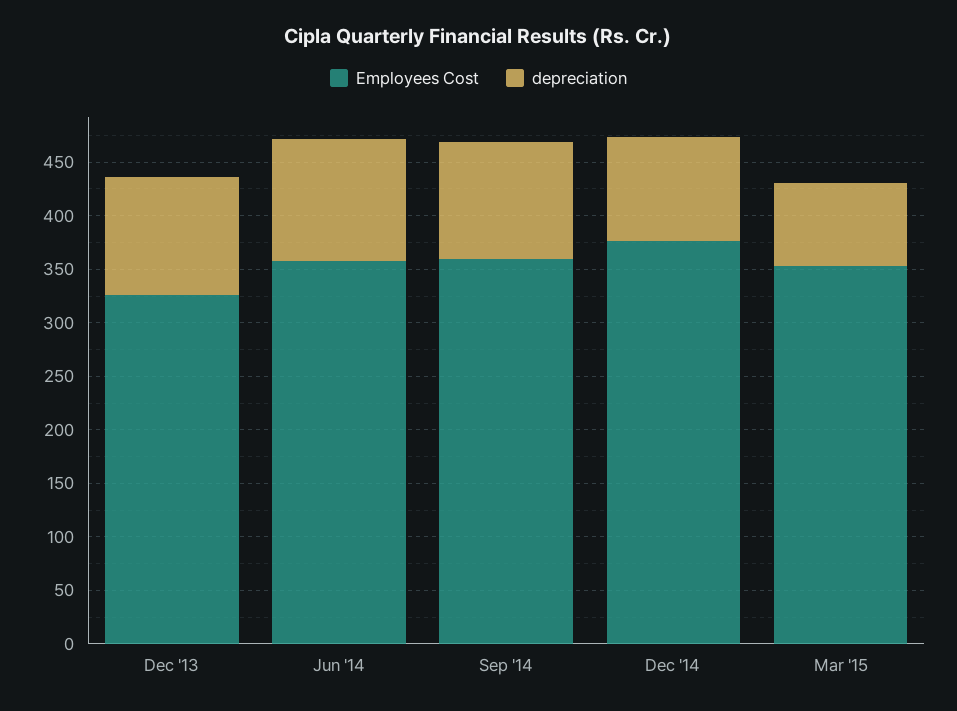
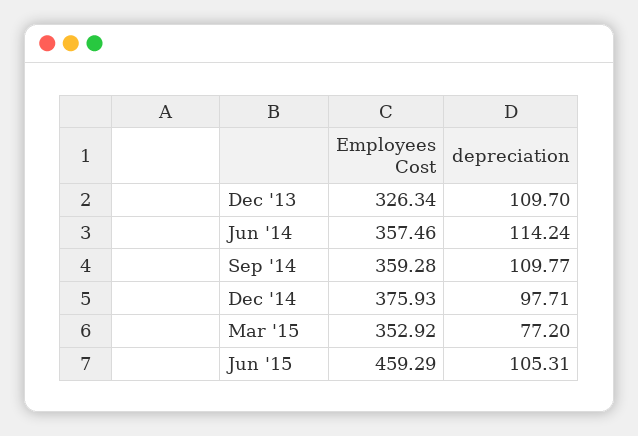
Employees Cost, Jun '15: none -> 459.29
depreciation, Jun '15: none -> 105.31

